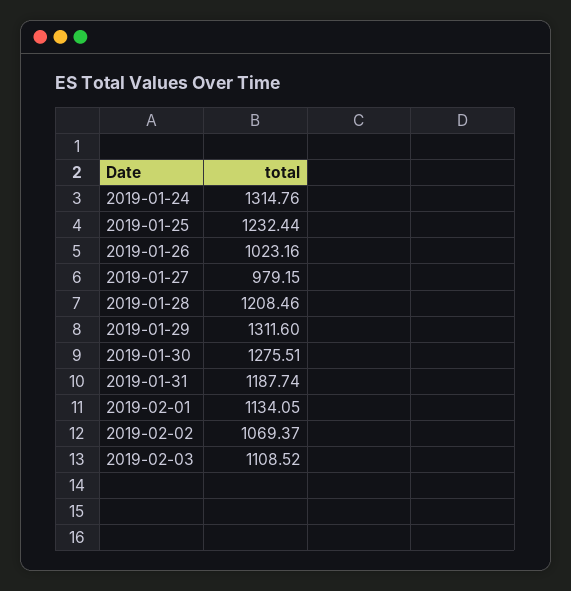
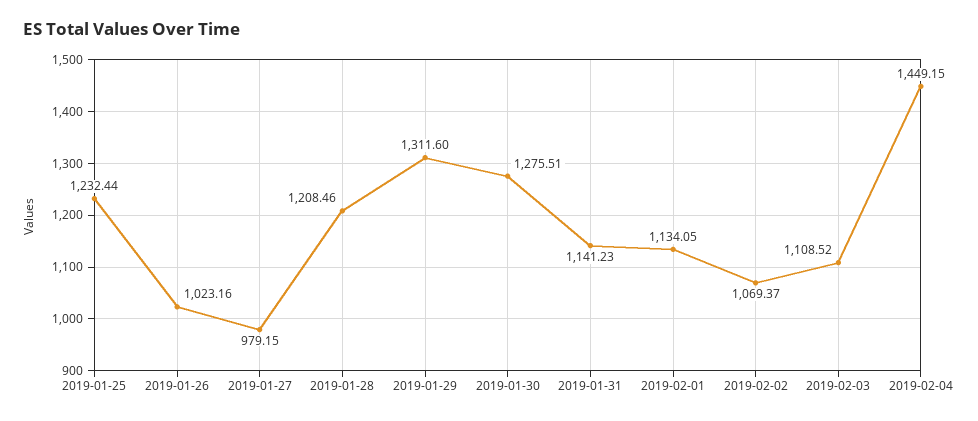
2019-01-24: 1314.76 -> none
2019-01-31: 1187.74 -> 1141.23
2019-02-04: none -> 1449.15

